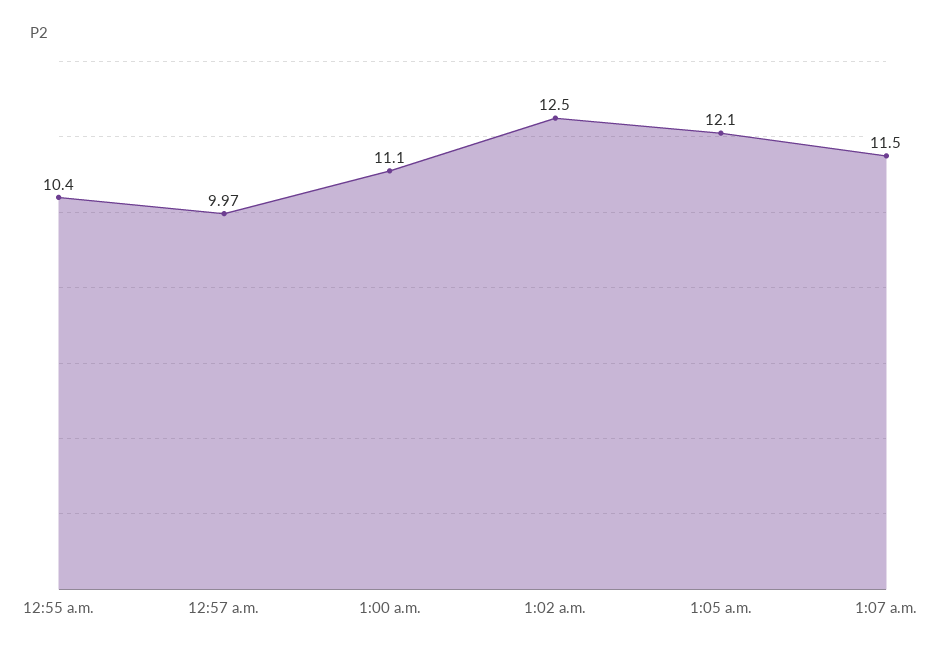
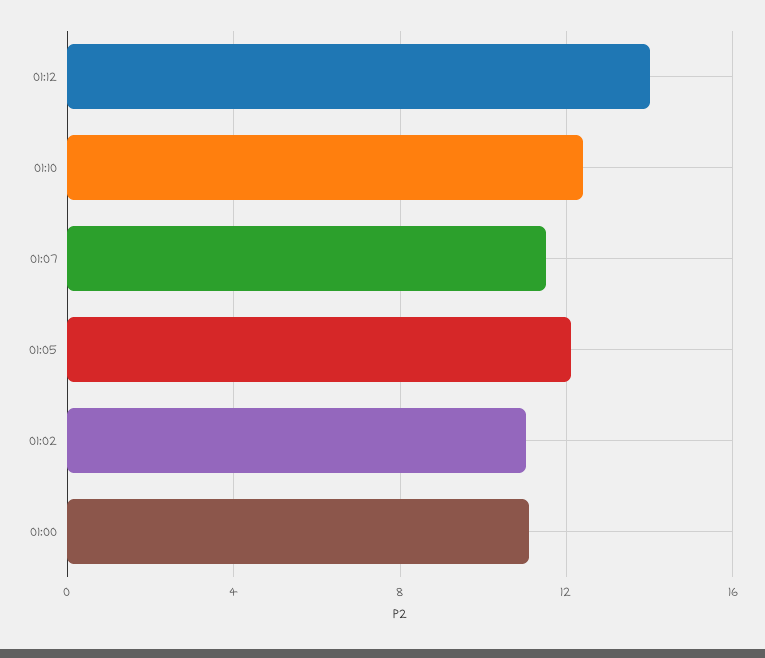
12:55 a.m.: 10.4 -> none
12:57 a.m.: 9.97 -> none
1:02 a.m.: 12.5 -> 11
01:12: none -> 14
01:10: none -> 12.5

